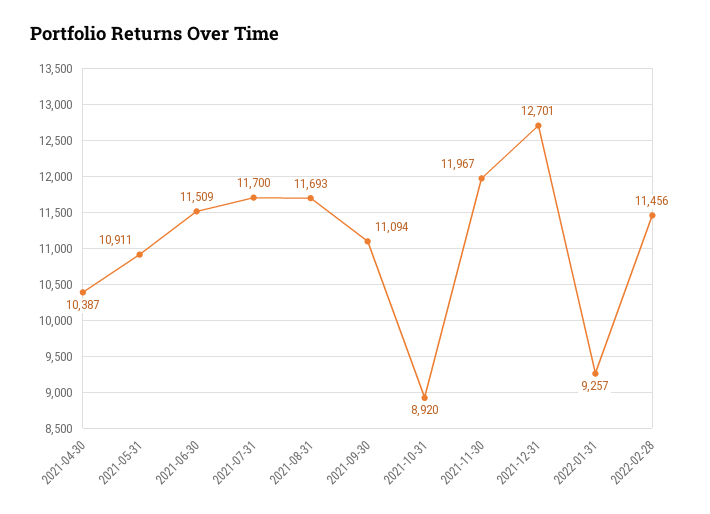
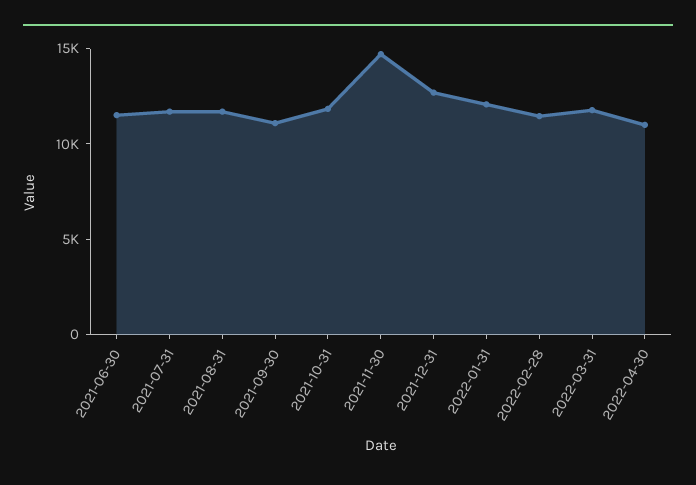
2021-04-30: 10387 -> none
2021-05-31: 10911 -> none
2021-10-31: 8920 -> 12000
2021-11-30: 11967 -> 15000
2022-01-31: 9257 -> 12000
2022-03-31: none -> 12000
2022-04-30: none -> 11000

